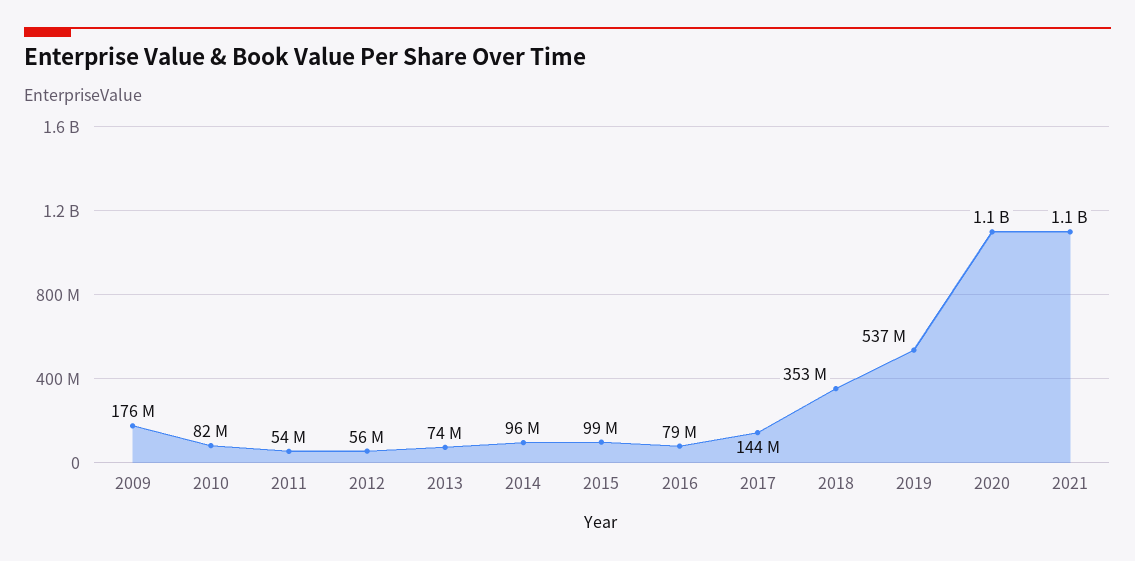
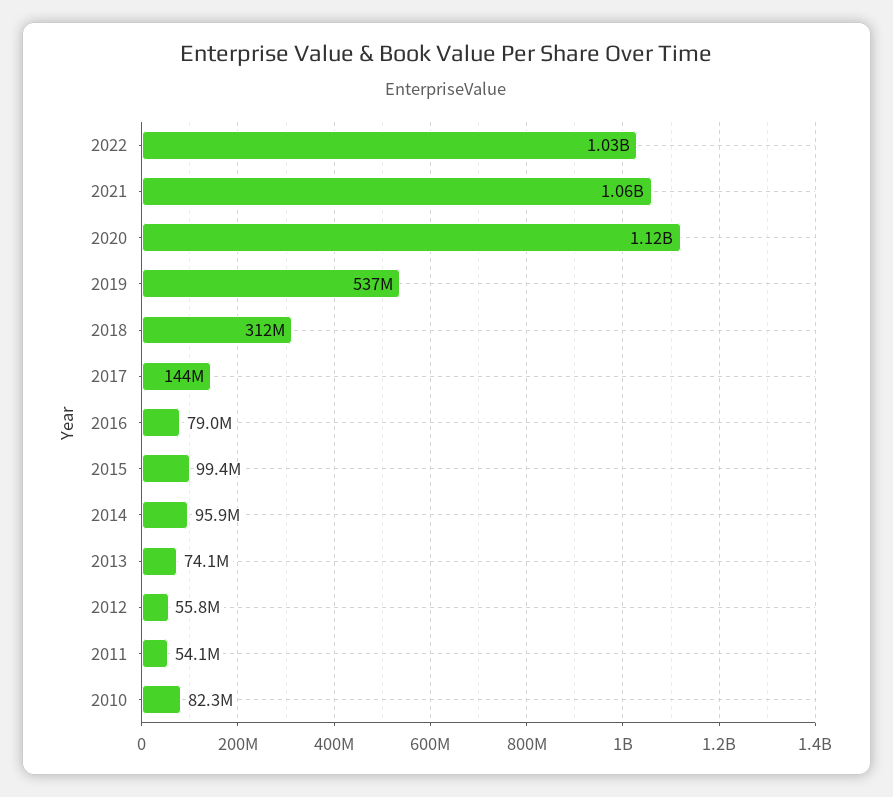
2009: 176000000 -> none
2018: 353000000 -> 312000000
2022: none -> 1030000000

